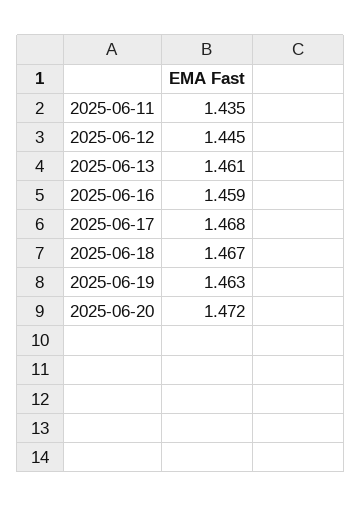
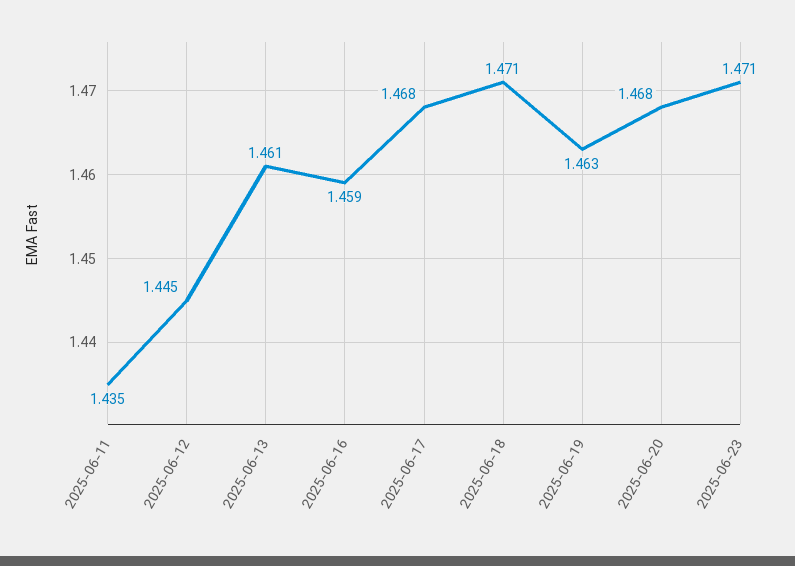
2025-06-18: 1.467 -> 1.471
2025-06-20: 1.472 -> 1.468
2025-06-23: none -> 1.471

